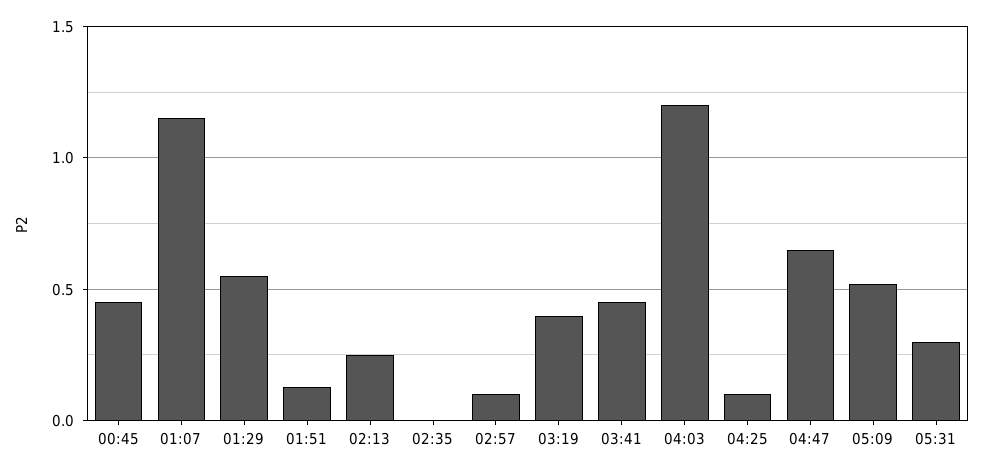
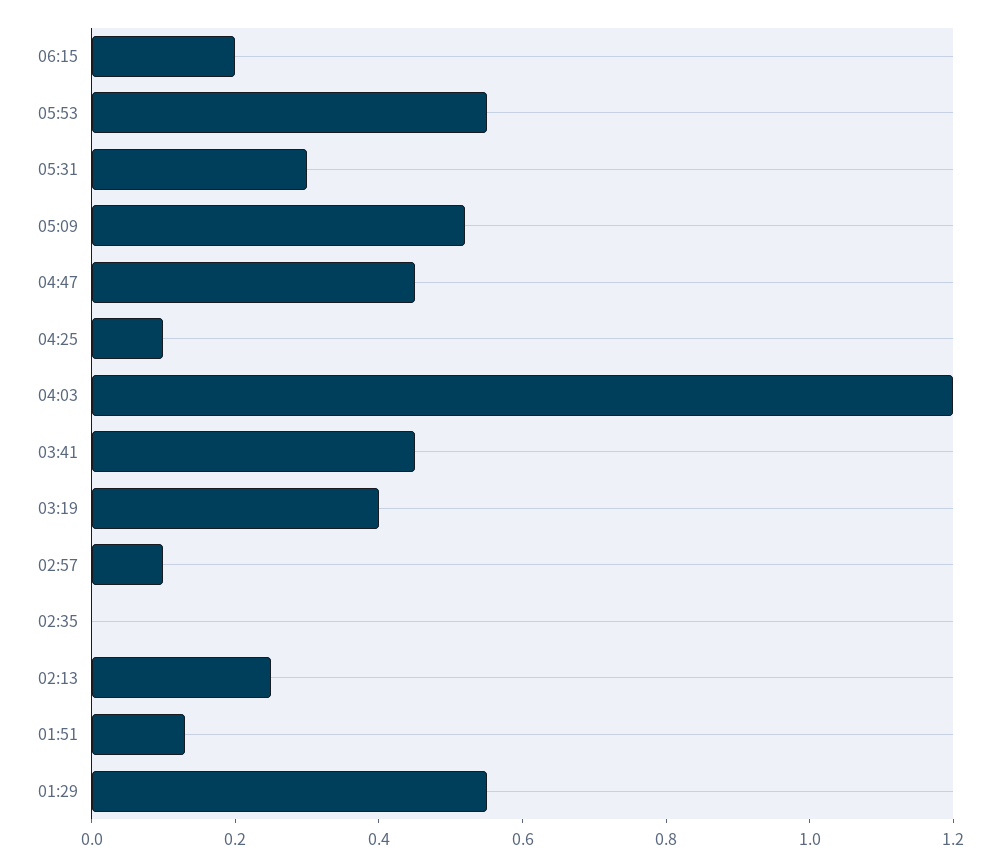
00:45: 0.45 -> none
01:07: 1.15 -> none
04:47: 0.65 -> 0.45
06:15: none -> 0.2
05:53: none -> 0.55

